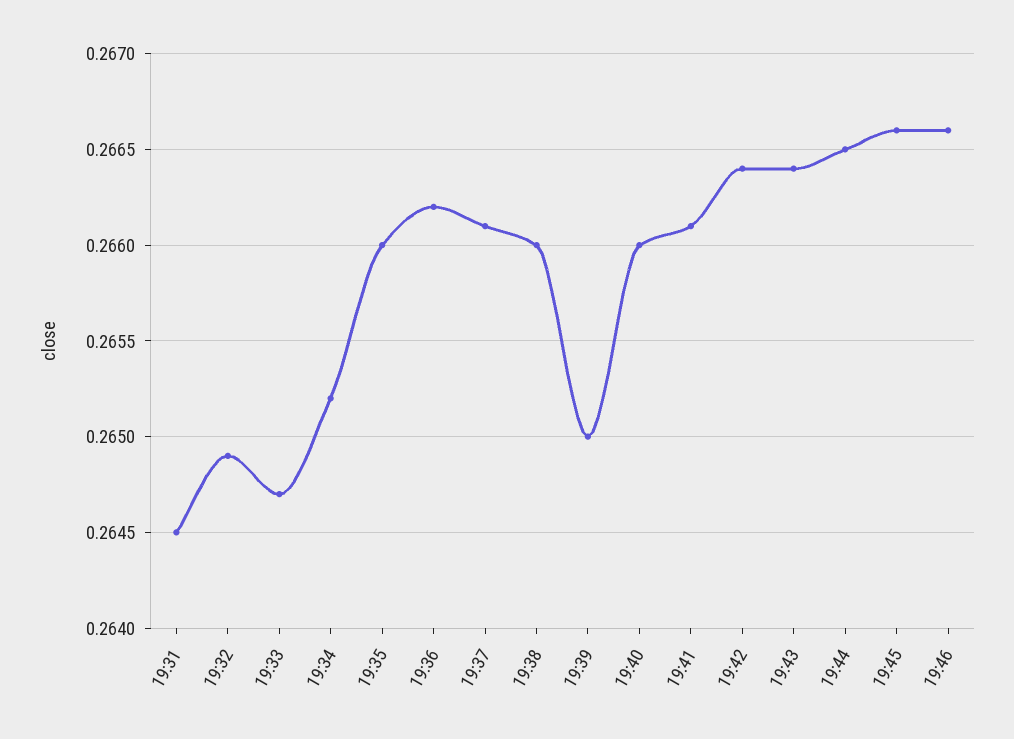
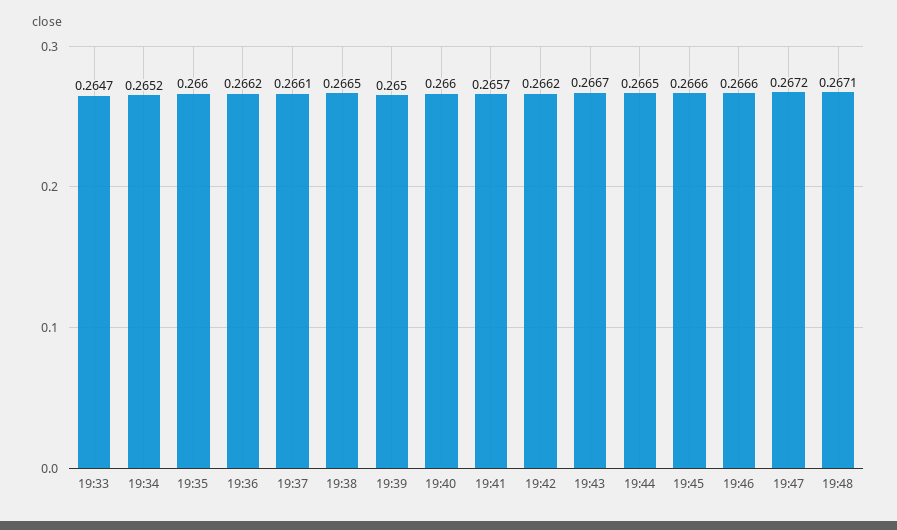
19:31: 0.2645 -> none
19:32: 0.2649 -> none
19:38: 0.266 -> 0.2665
19:41: 0.2661 -> 0.2657
19:42: 0.2664 -> 0.2662
19:43: 0.2664 -> 0.2667
19:47: none -> 0.2672
19:48: none -> 0.2671

